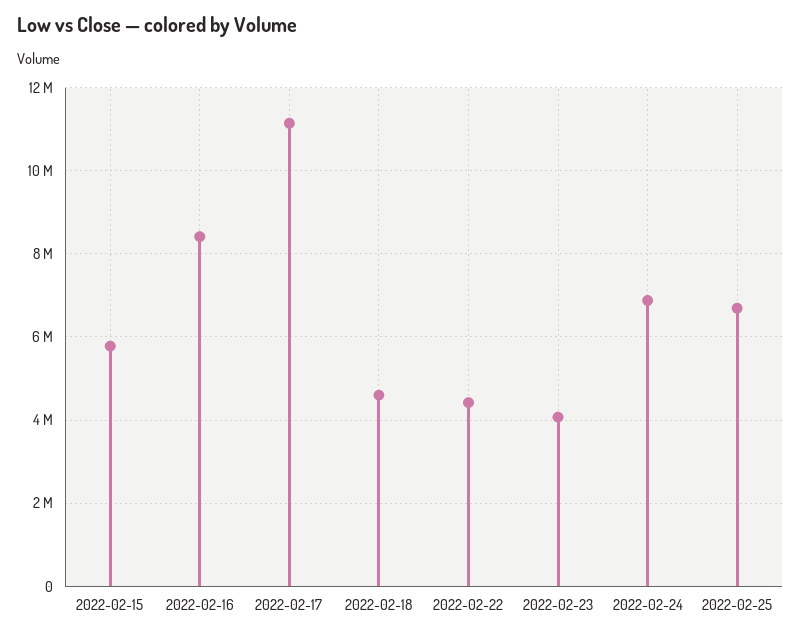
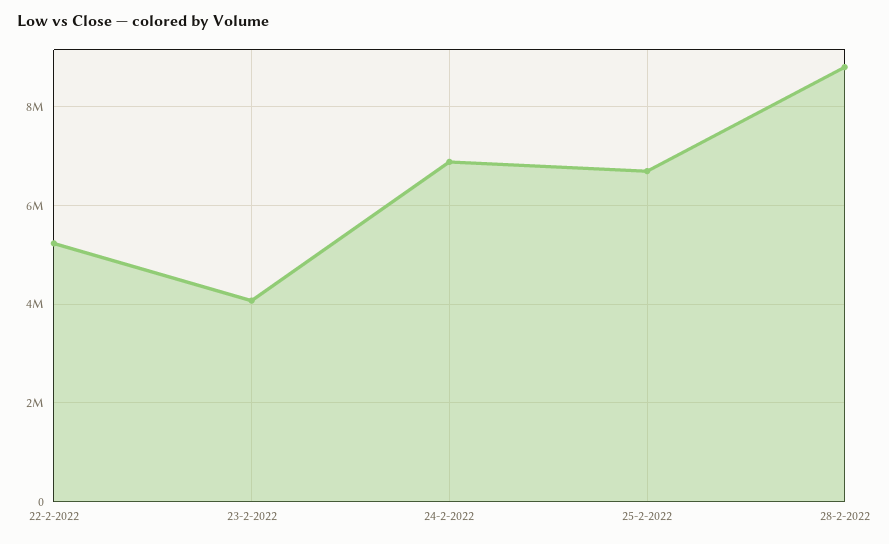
2022-02-15: 5800000 -> none
2022-02-16: 8400000 -> none
2022-02-17: 11200000 -> none
2022-02-18: 4600000 -> none
2022-02-22: 4400000 -> 5200000
28-2-2022: none -> 8800000

